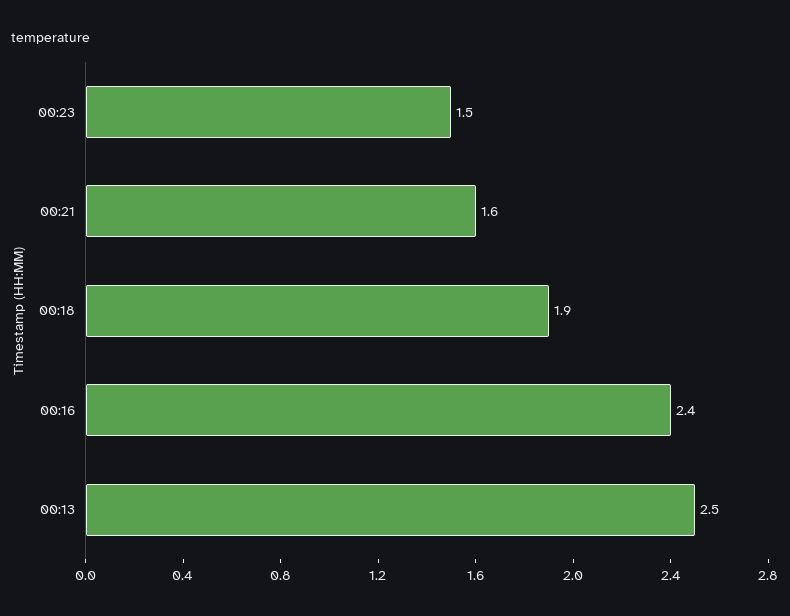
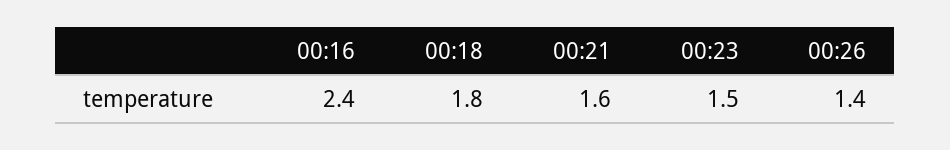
00:18: 1.9 -> 1.8
00:13: 2.5 -> none
00:26: none -> 1.4

